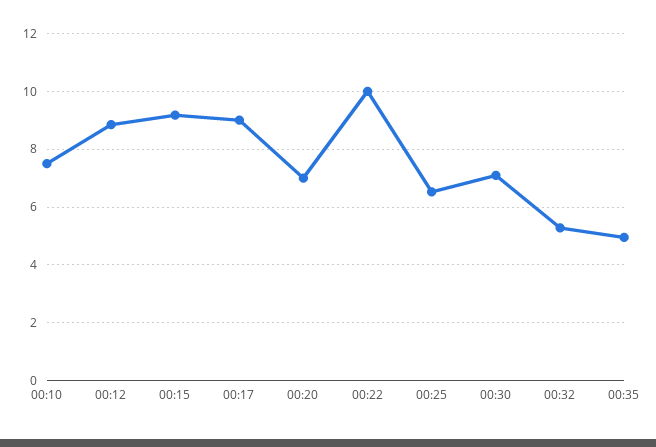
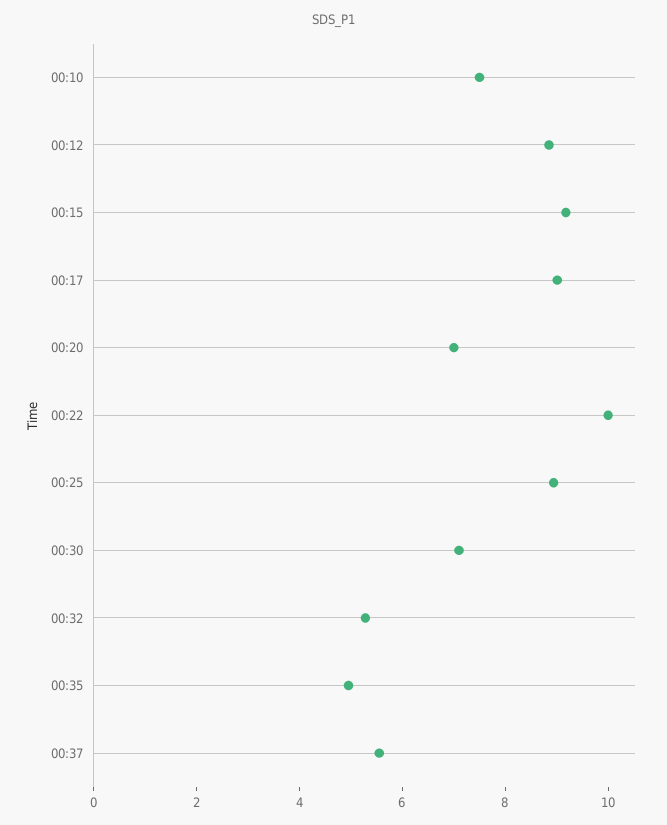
00:25: 6.5 -> 9
00:37: none -> 5.5

